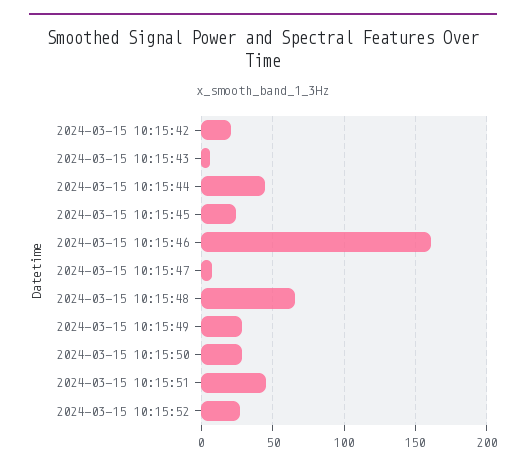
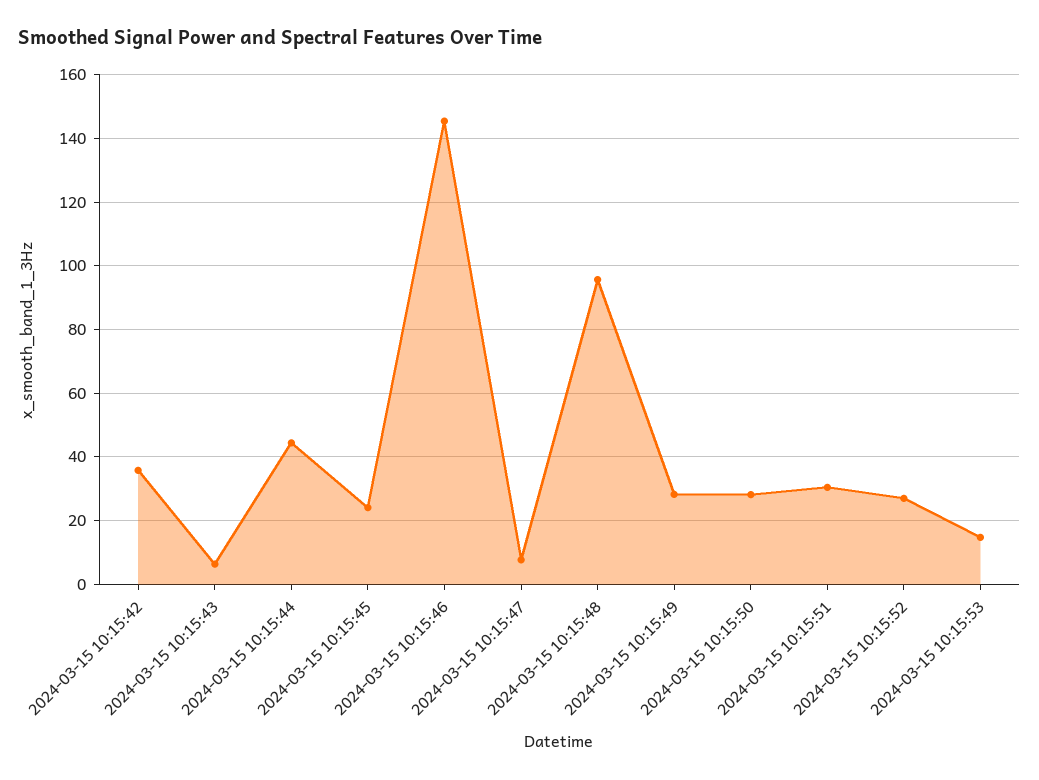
2024-03-15 10:15:42: 20 -> 36
2024-03-15 10:15:46: 160 -> 146
2024-03-15 10:15:48: 65 -> 96
2024-03-15 10:15:51: 45 -> 30
2024-03-15 10:15:53: none -> 14

